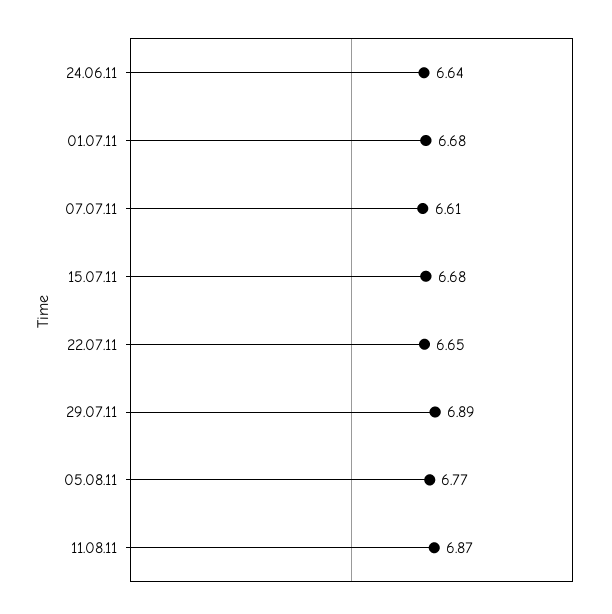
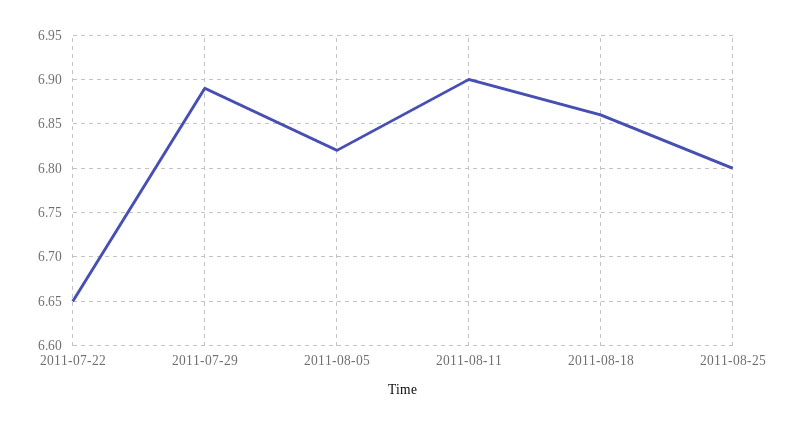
24.06.11: 6.64 -> none
01.07.11: 6.68 -> none
07.07.11: 6.61 -> none
15.07.11: 6.68 -> none
05.08.11: 6.77 -> 6.82
11.08.11: 6.87 -> 6.9
2011-08-18: none -> 6.86
2011-08-25: none -> 6.8

